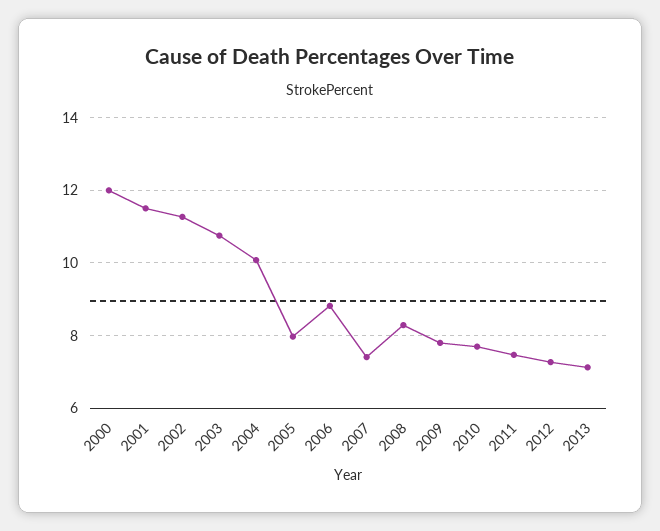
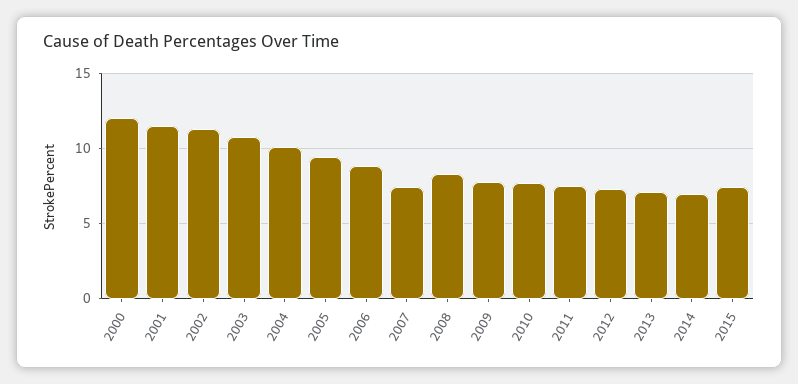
2005: 8 -> 9.5
2014: none -> 7
2015: none -> 7.5

